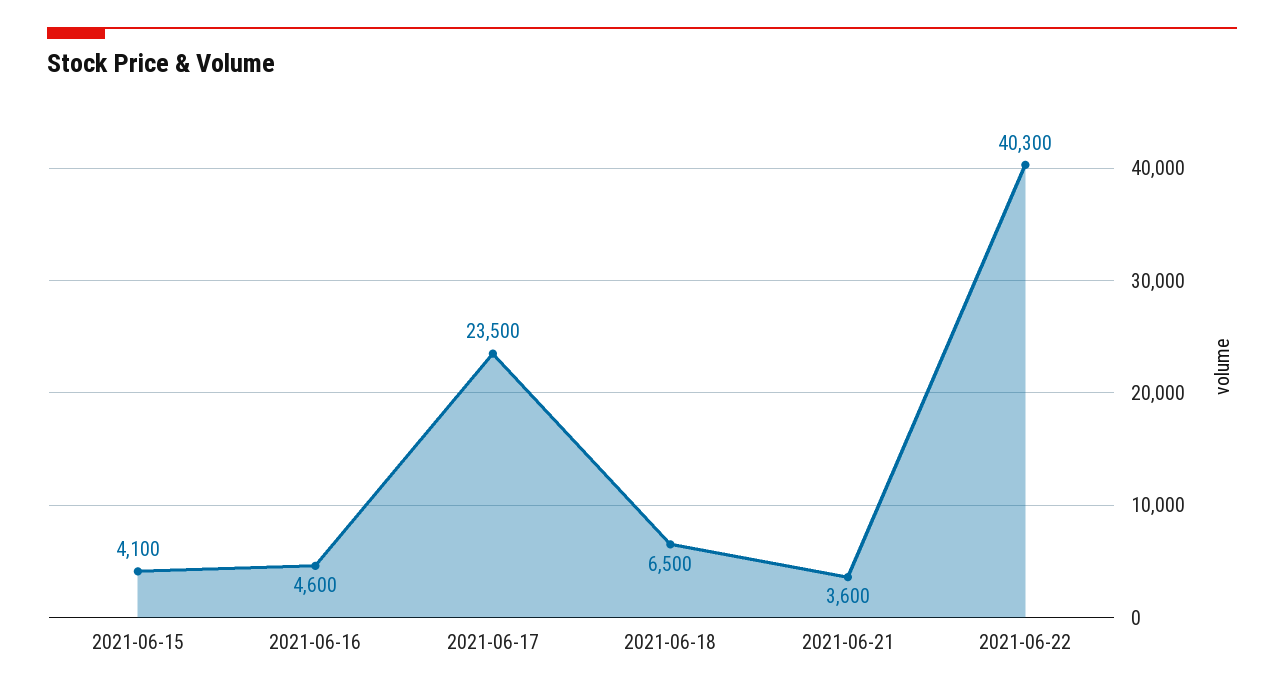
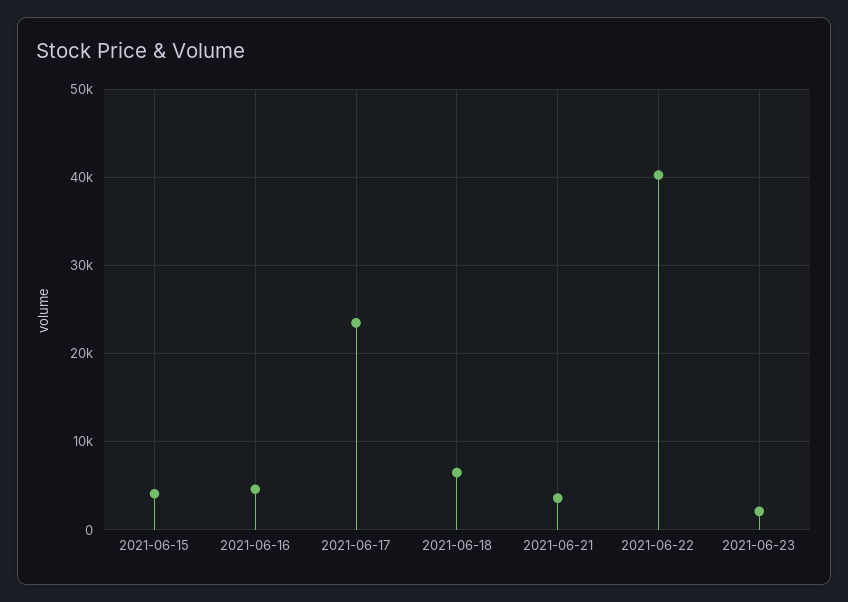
2021-06-23: none -> 2000

